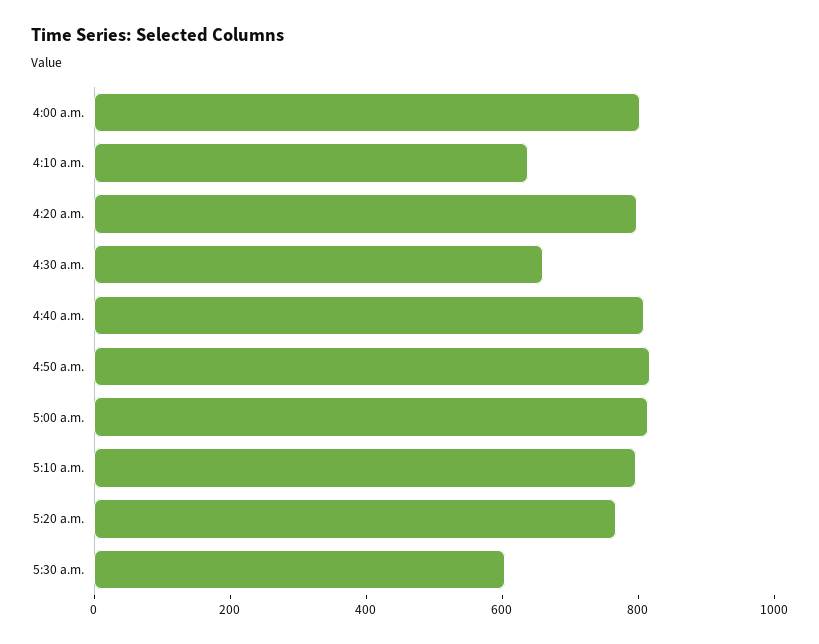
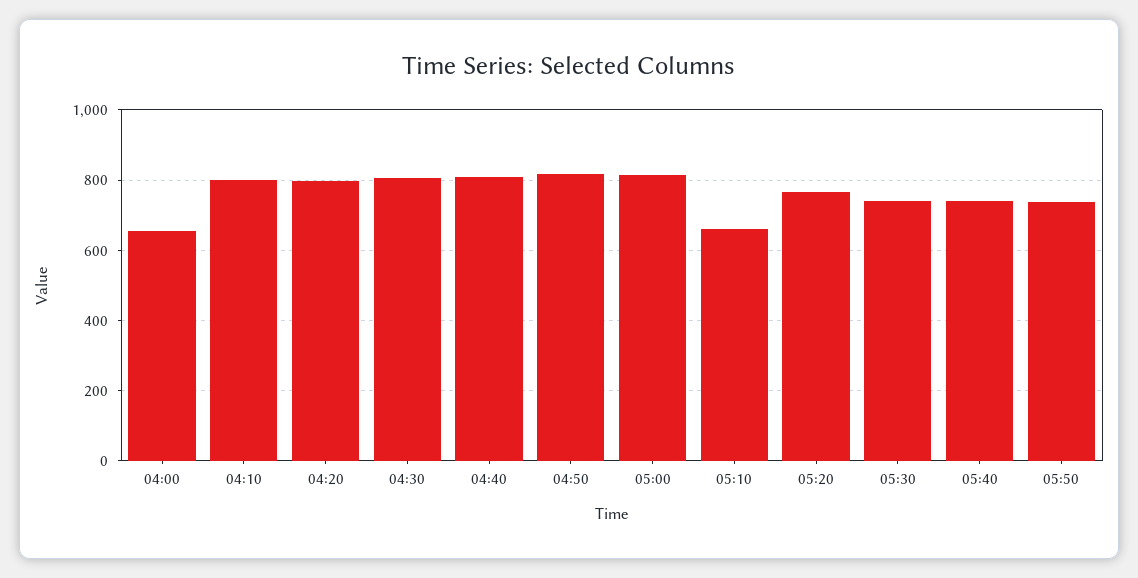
4:00 a.m.: 800 -> 660
4:10 a.m.: 650 -> 800
4:30 a.m.: 650 -> 800
5:10 a.m.: 800 -> 660
5:30 a.m.: 600 -> 740
05:40: none -> 740
05:50: none -> 740

